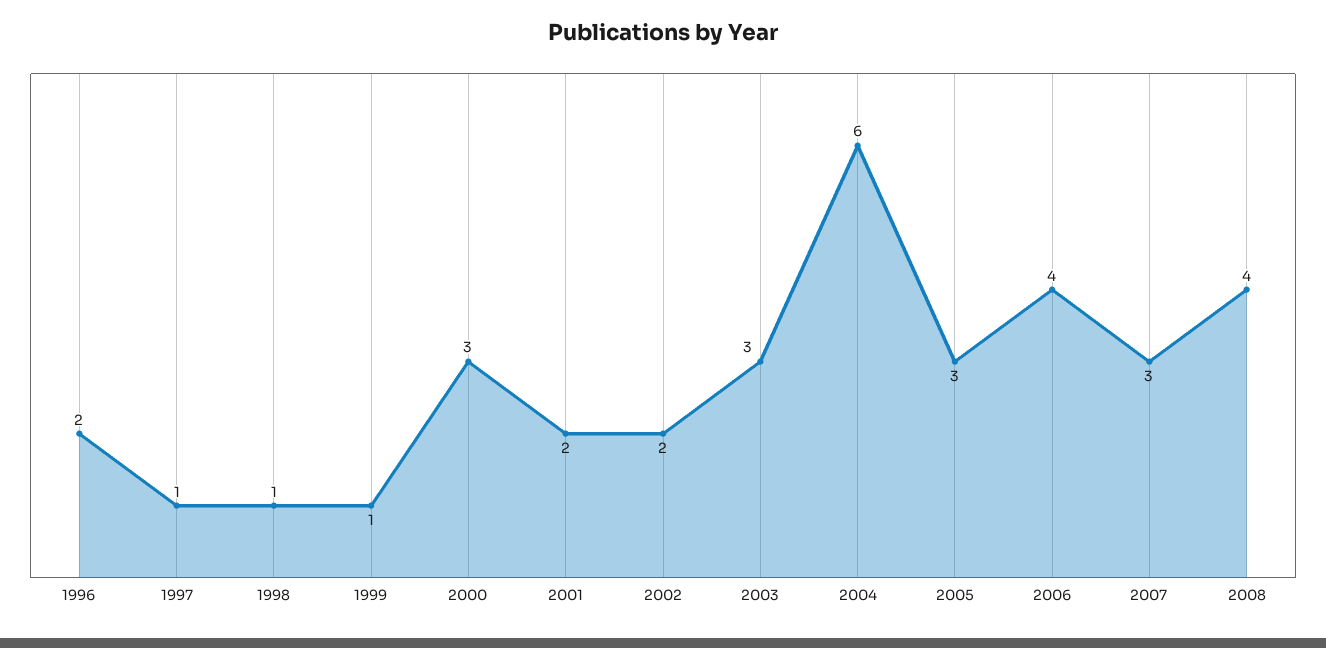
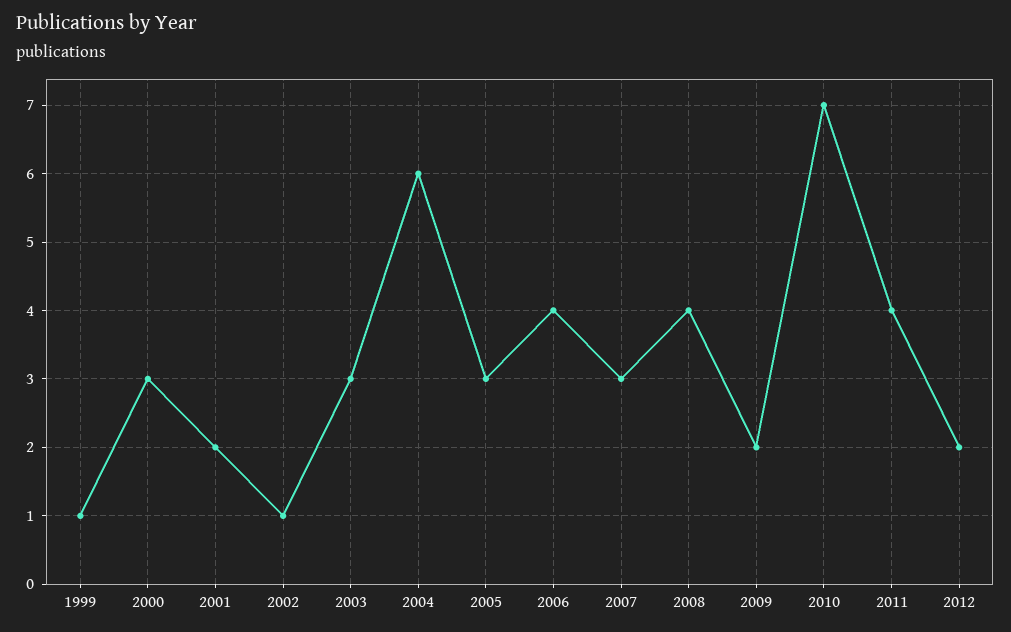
1996: 2 -> none
1997: 1 -> none
1998: 1 -> none
2002: 2 -> 1
2009: none -> 2
2010: none -> 7
2011: none -> 4
2012: none -> 2

